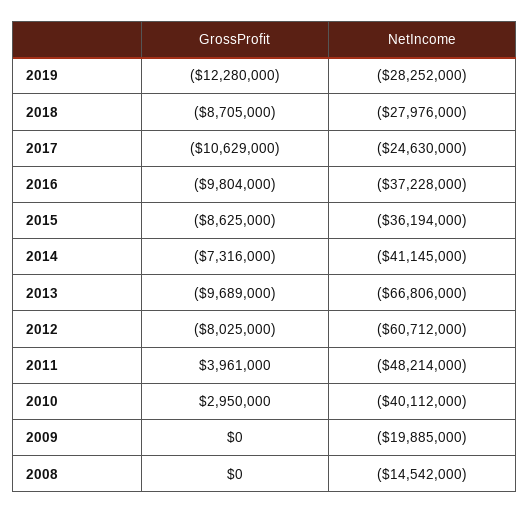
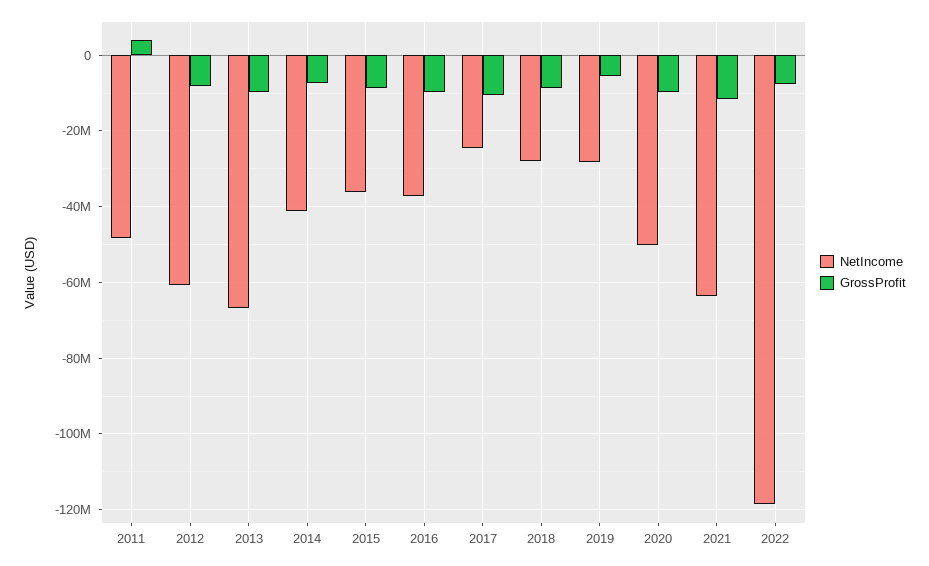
GrossProfit, 2019: -12280000 -> -6000000
GrossProfit, 2010: 2950000 -> none
NetIncome, 2010: -40112000 -> none
GrossProfit, 2009: 0 -> none
NetIncome, 2009: -19885000 -> none
GrossProfit, 2008: 0 -> none
NetIncome, 2008: -14542000 -> none
NetIncome, 2020: none -> -50000000
GrossProfit, 2020: none -> -10000000
NetIncome, 2021: none -> -64000000
GrossProfit, 2021: none -> -12000000
NetIncome, 2022: none -> -118000000
GrossProfit, 2022: none -> -8000000

